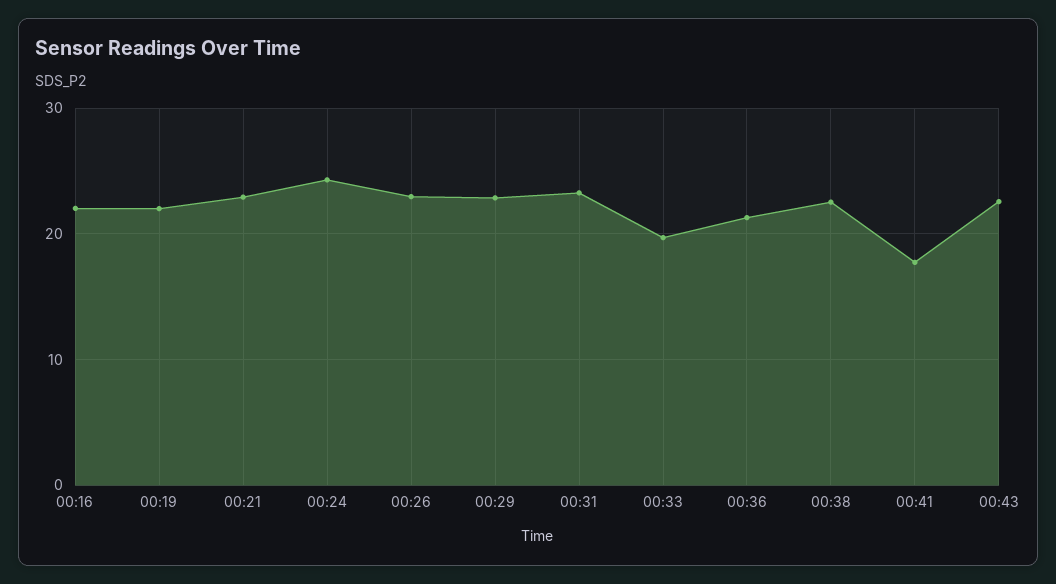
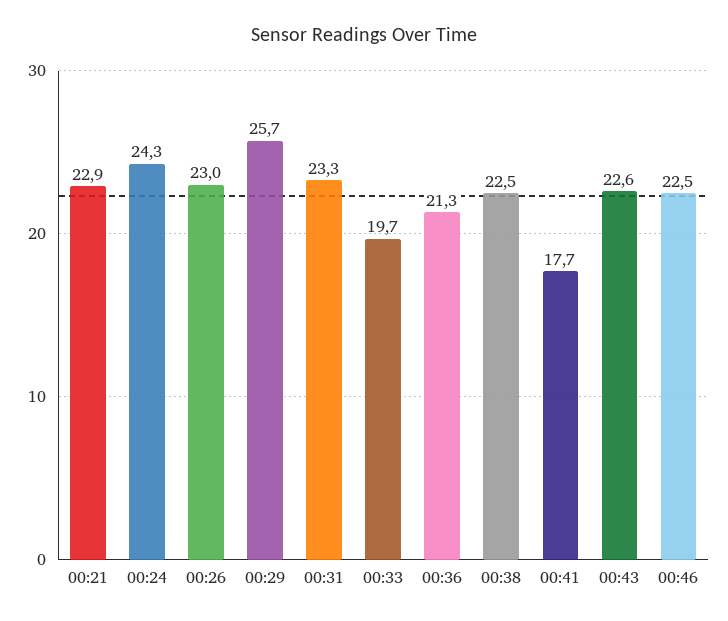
00:16: 22 -> none
00:19: 22 -> none
00:29: 23 -> 25.7
00:46: none -> 22.5

